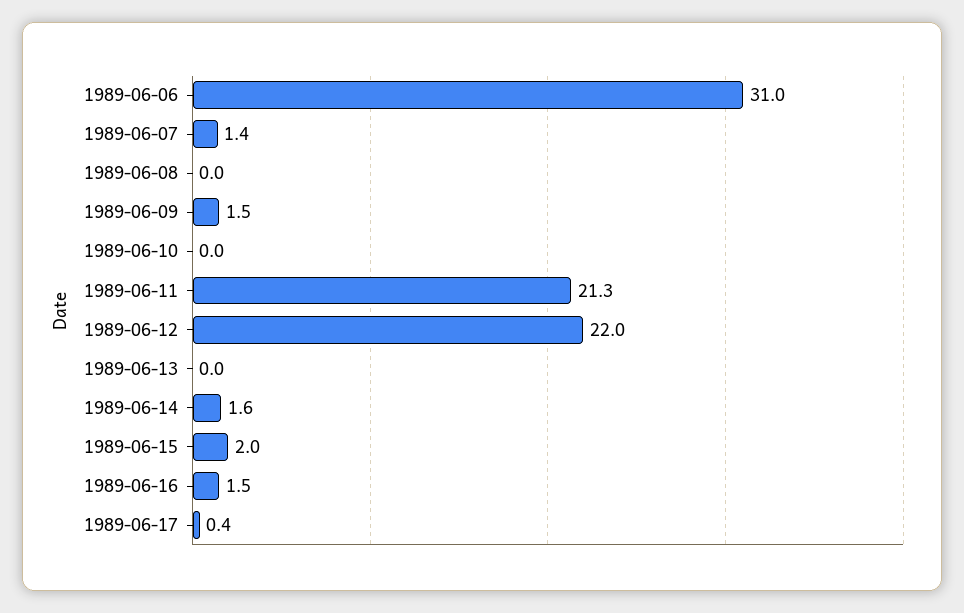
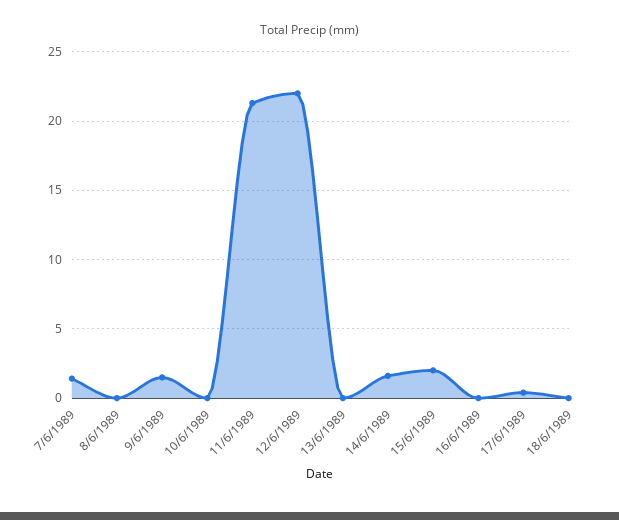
1989-06-06: 31 -> none
1989-06-16: 1.5 -> 0
18/6/1989: none -> 0

